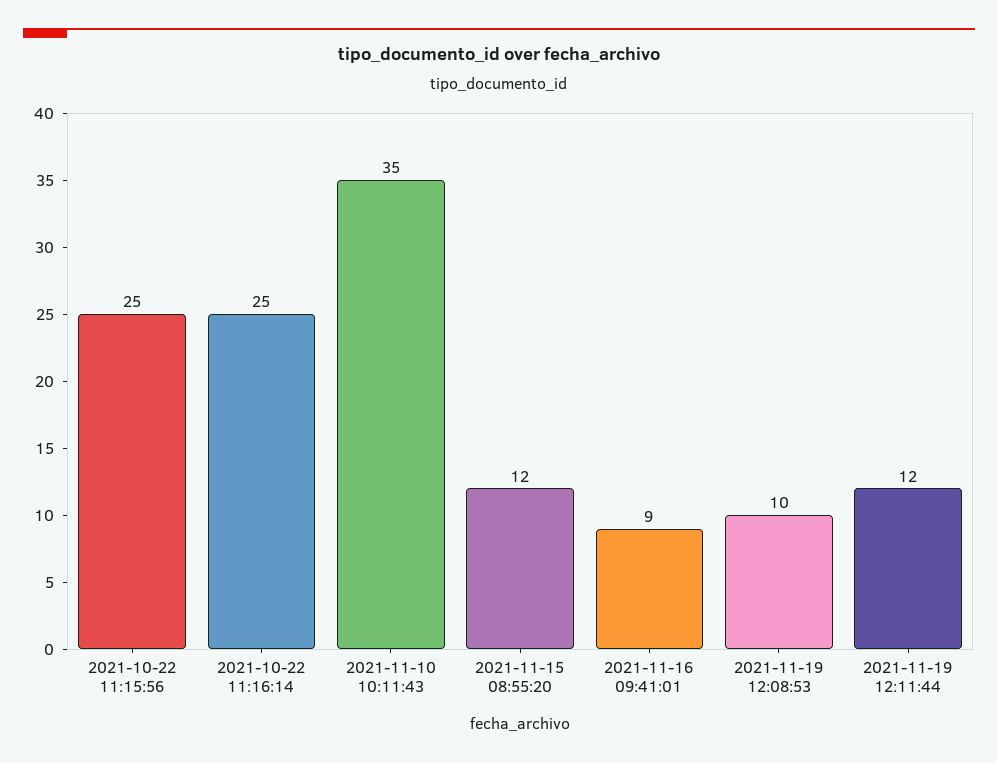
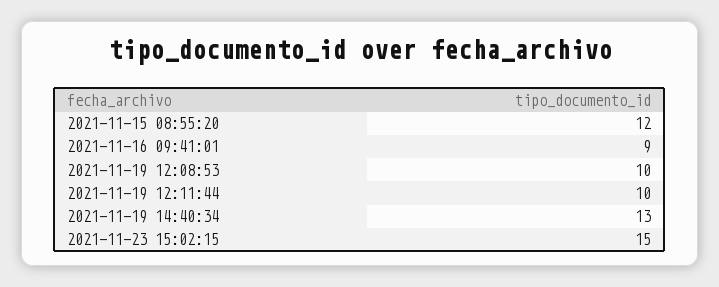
2021-10-22 11:15:56: 25 -> none
2021-10-22 11:16:14: 25 -> none
2021-11-10 10:11:43: 35 -> none
2021-11-19 12:11:44: 12 -> 10
2021-11-19 14:40:34: none -> 13
2021-11-23 15:02:15: none -> 15

